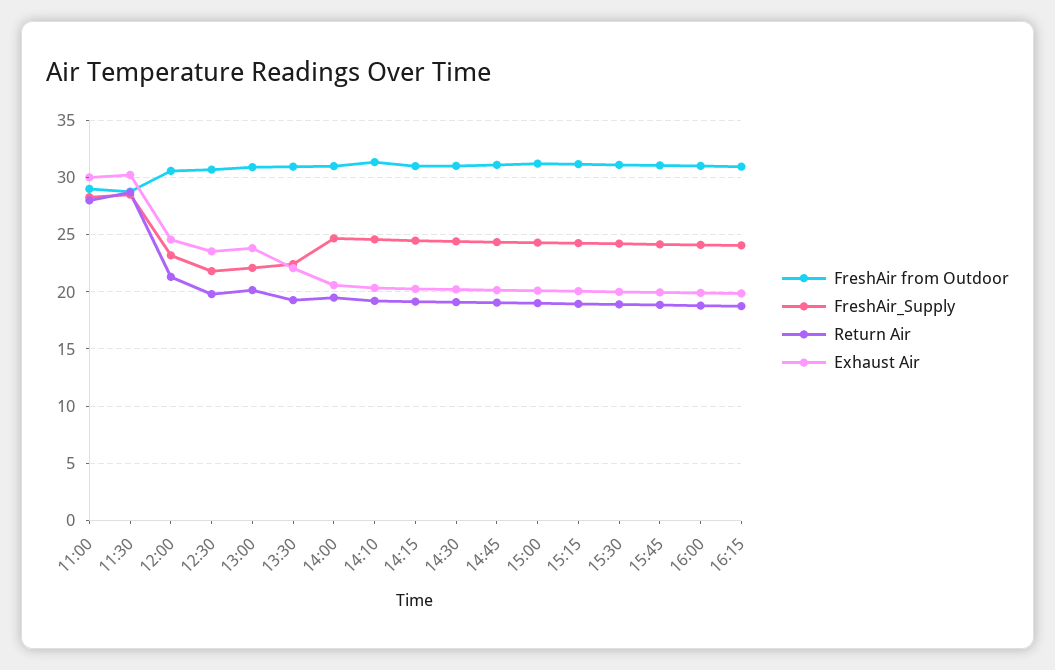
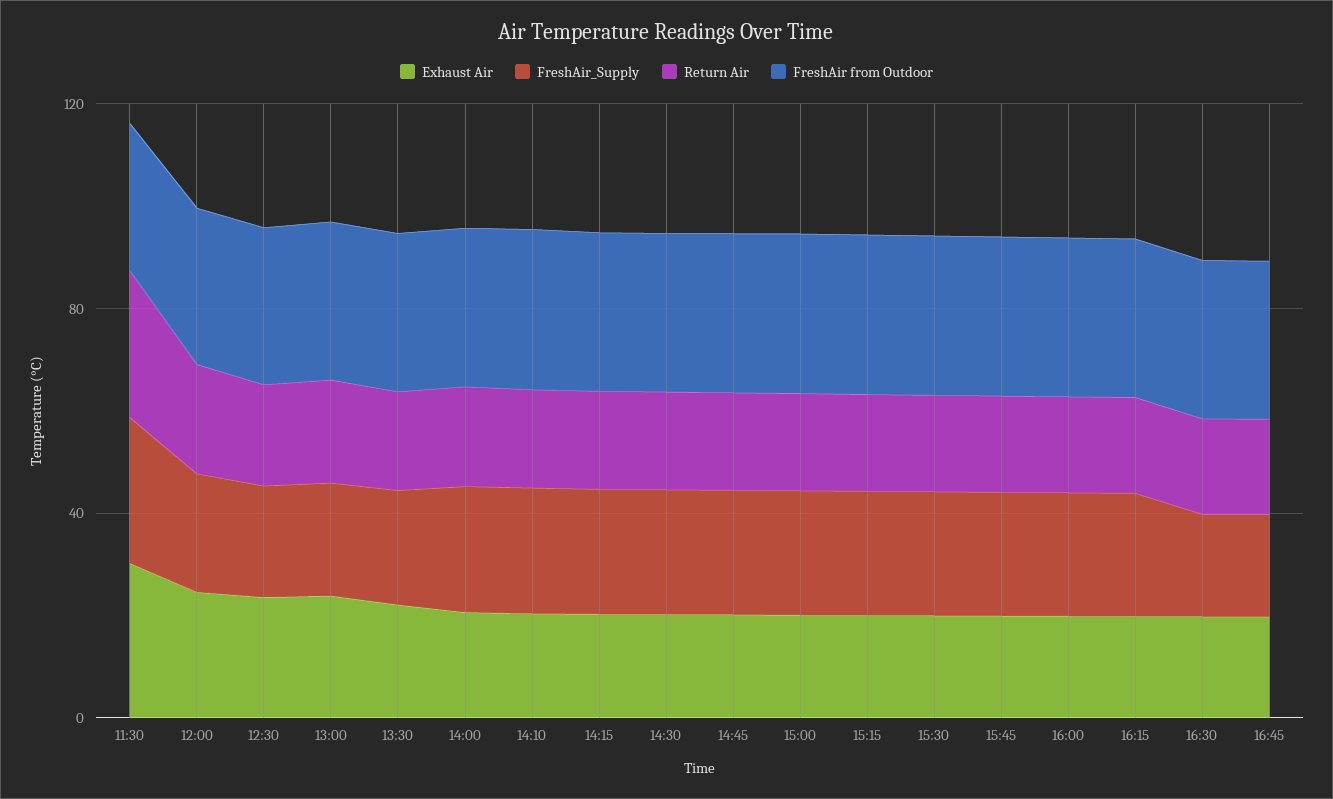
FreshAir from Outdoor, 11:00: 29 -> none
FreshAir_Supply, 11:00: 28 -> none
Return Air, 11:00: 28 -> none
Exhaust Air, 11:00: 30 -> none
Exhaust Air, 16:30: none -> 20
FreshAir_Supply, 16:30: none -> 20
Return Air, 16:30: none -> 20
FreshAir from Outdoor, 16:30: none -> 30
Exhaust Air, 16:45: none -> 20
FreshAir_Supply, 16:45: none -> 20
Return Air, 16:45: none -> 20
FreshAir from Outdoor, 16:45: none -> 30

